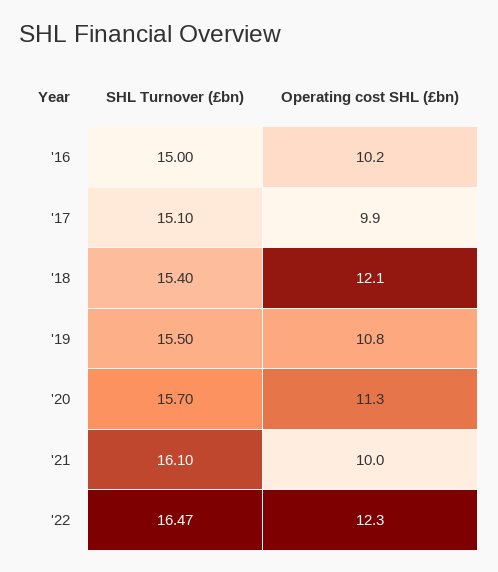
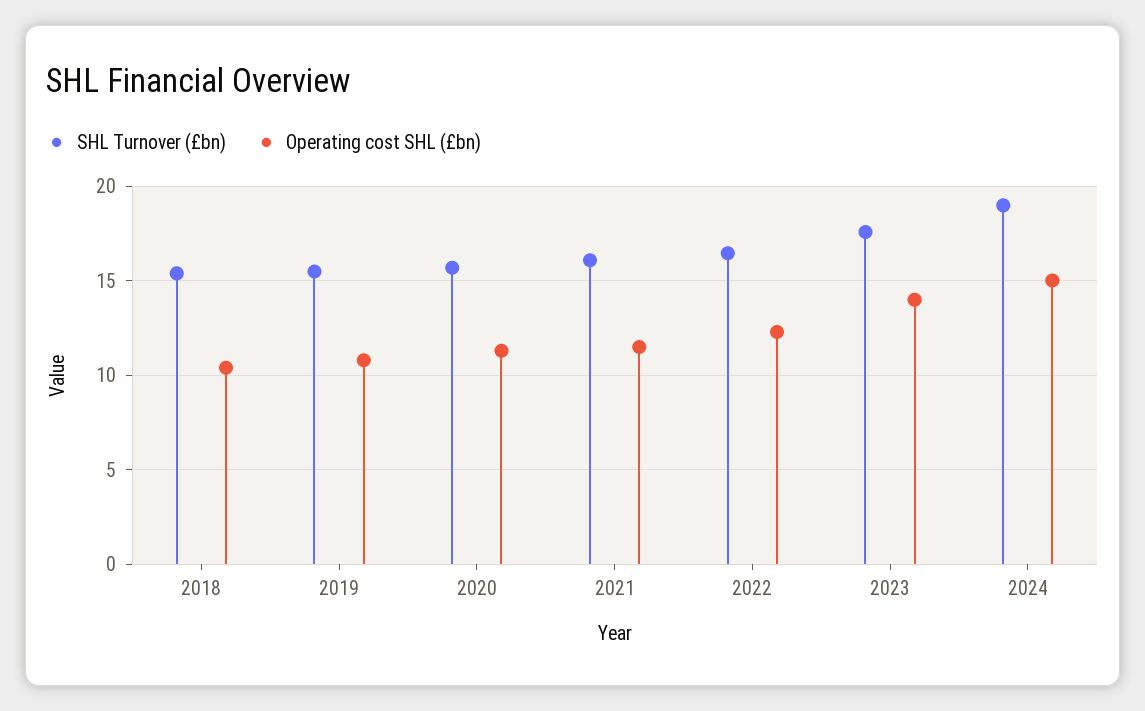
SHL Turnover (£bn), '16: 15 -> none
Operating cost SHL (£bn), '16: 10.2 -> none
SHL Turnover (£bn), '17: 15.1 -> none
Operating cost SHL (£bn), '17: 9.9 -> none
Operating cost SHL (£bn), '18: 12.1 -> 10.5
Operating cost SHL (£bn), '21: 10 -> 11.5
SHL Turnover (£bn), 2023: none -> 17.5
Operating cost SHL (£bn), 2023: none -> 14
SHL Turnover (£bn), 2024: none -> 19
Operating cost SHL (£bn), 2024: none -> 15

